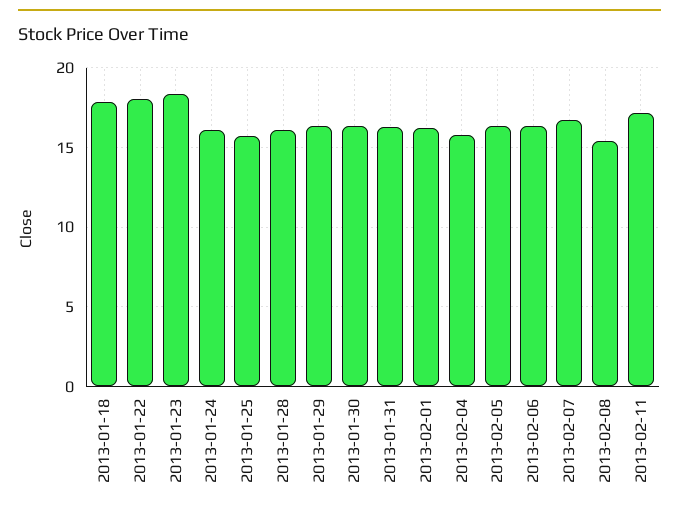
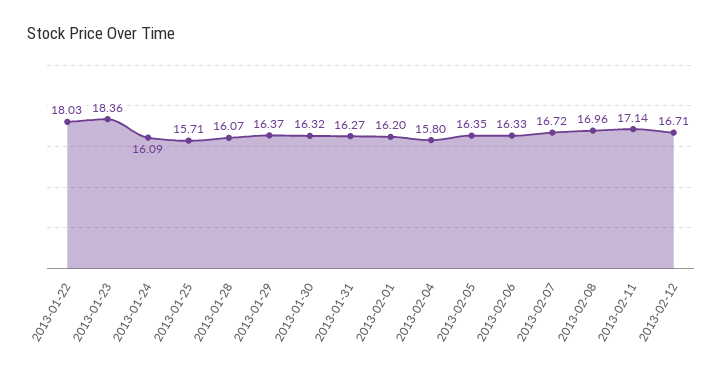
2013-01-18: 18 -> none
2013-02-08: 15.5 -> 16.96
2013-02-12: none -> 16.71

